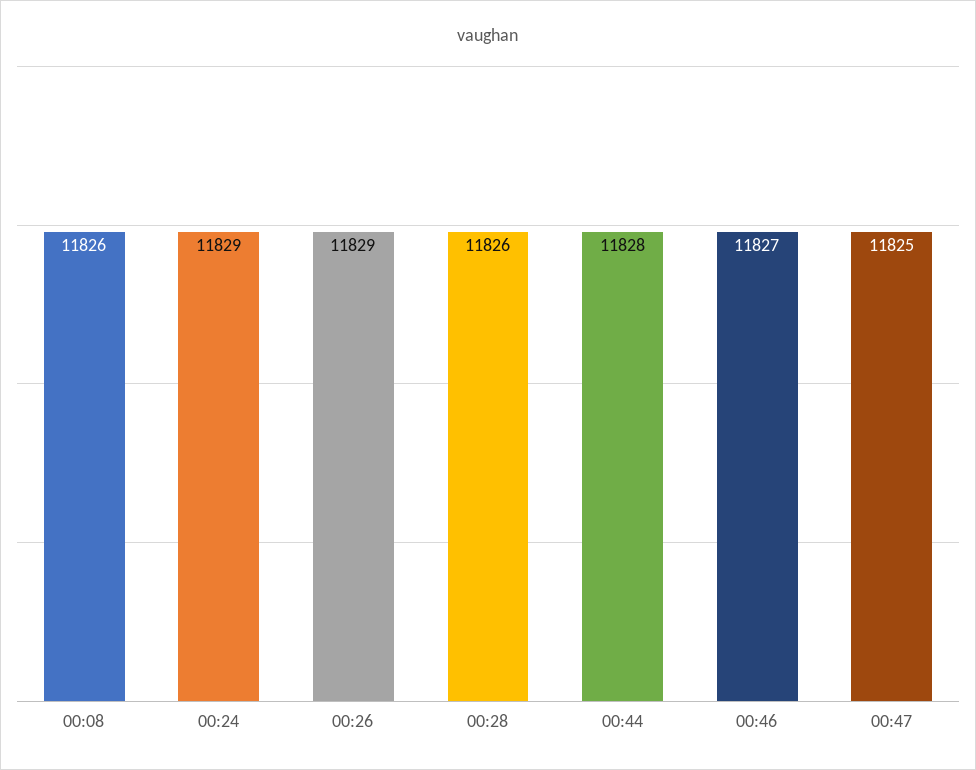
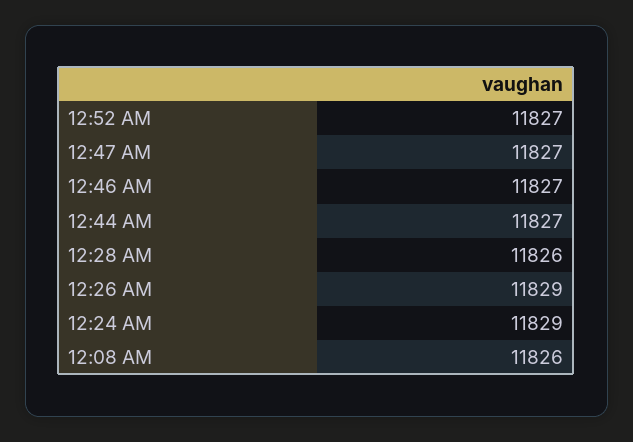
00:44: 11828 -> 11827
00:47: 11825 -> 11827
12:52 AM: none -> 11827

